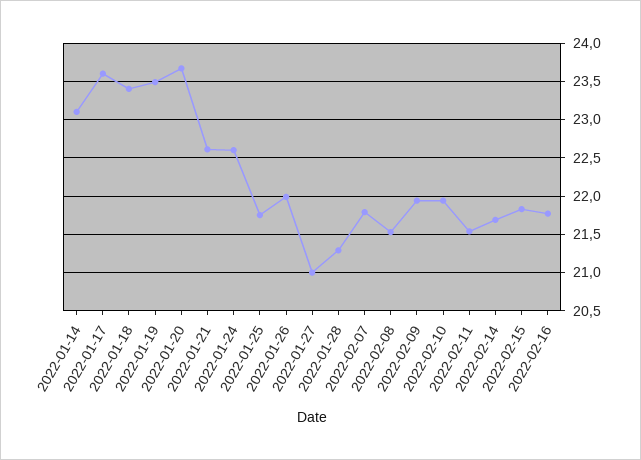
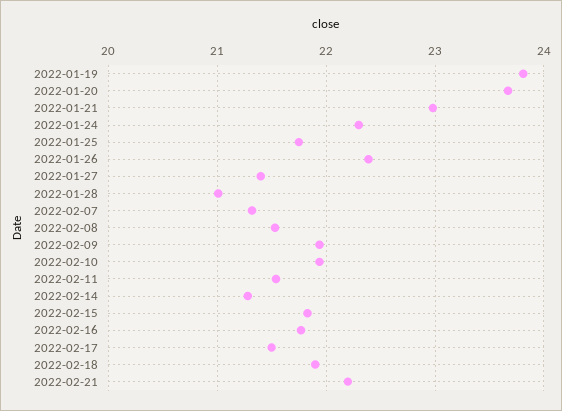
2022-01-14: 23.1 -> none
2022-01-17: 23.6 -> none
2022-01-18: 23.4 -> none
2022-01-19: 23.5 -> 23.8
2022-01-21: 22.6 -> 23
2022-01-24: 22.6 -> 22.3
2022-01-26: 22 -> 22.4
2022-01-27: 21 -> 21.4
2022-01-28: 21.3 -> 21
2022-02-07: 21.8 -> 21.3
2022-02-14: 21.7 -> 21.3
2022-02-17: none -> 21.5
2022-02-18: none -> 21.9
2022-02-21: none -> 22.2

